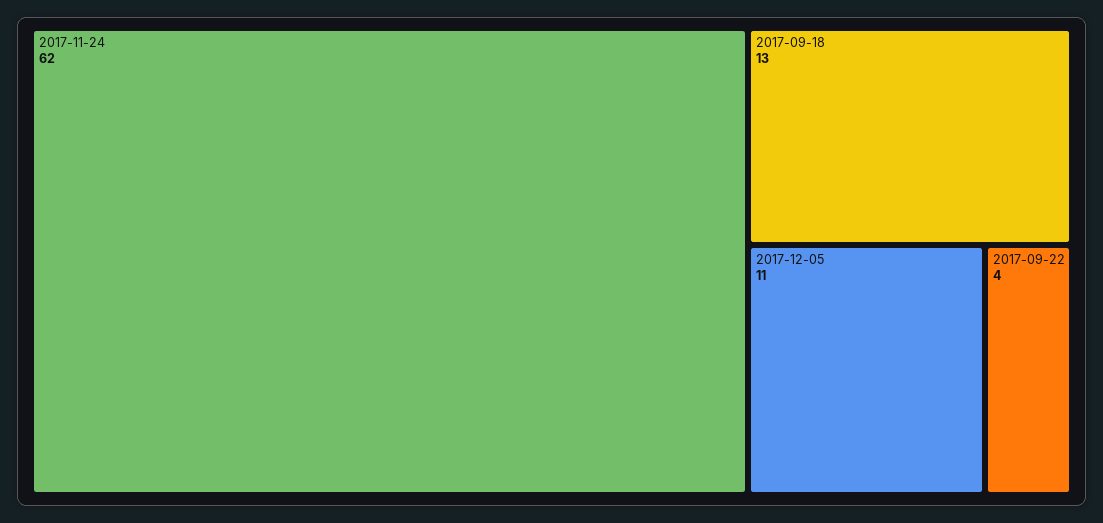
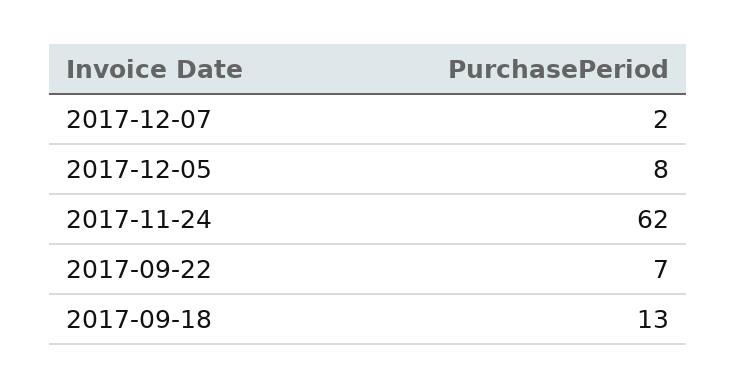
2017-12-05: 11 -> 8
2017-09-22: 4 -> 7
2017-12-07: none -> 2

